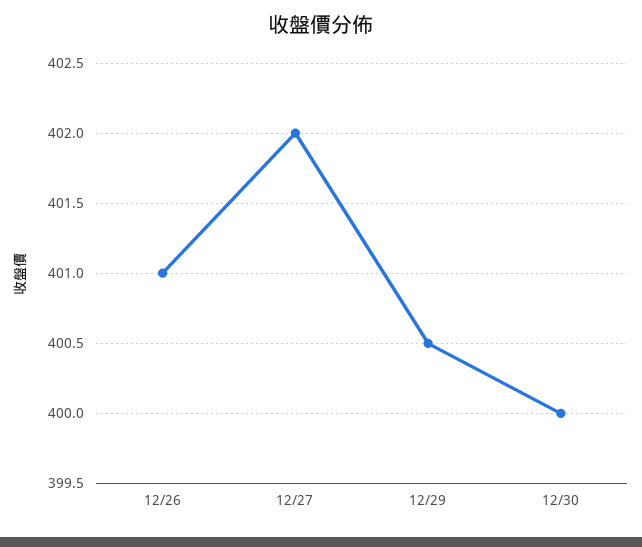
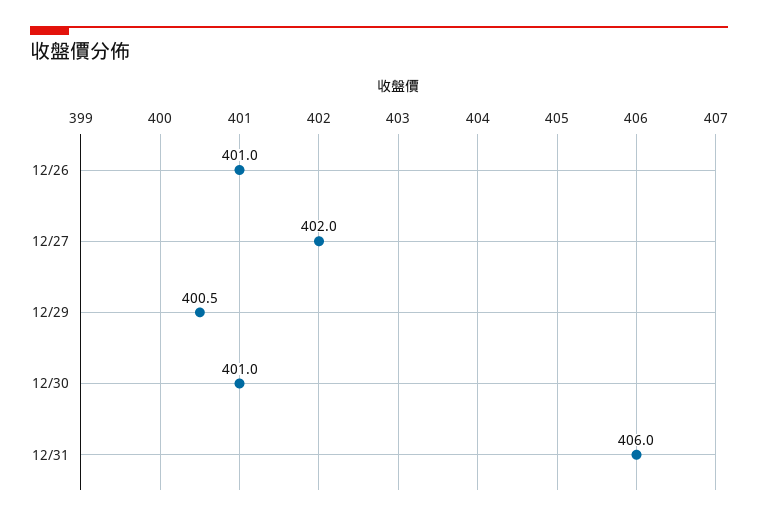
12/30: 400 -> 401
12/31: none -> 406

